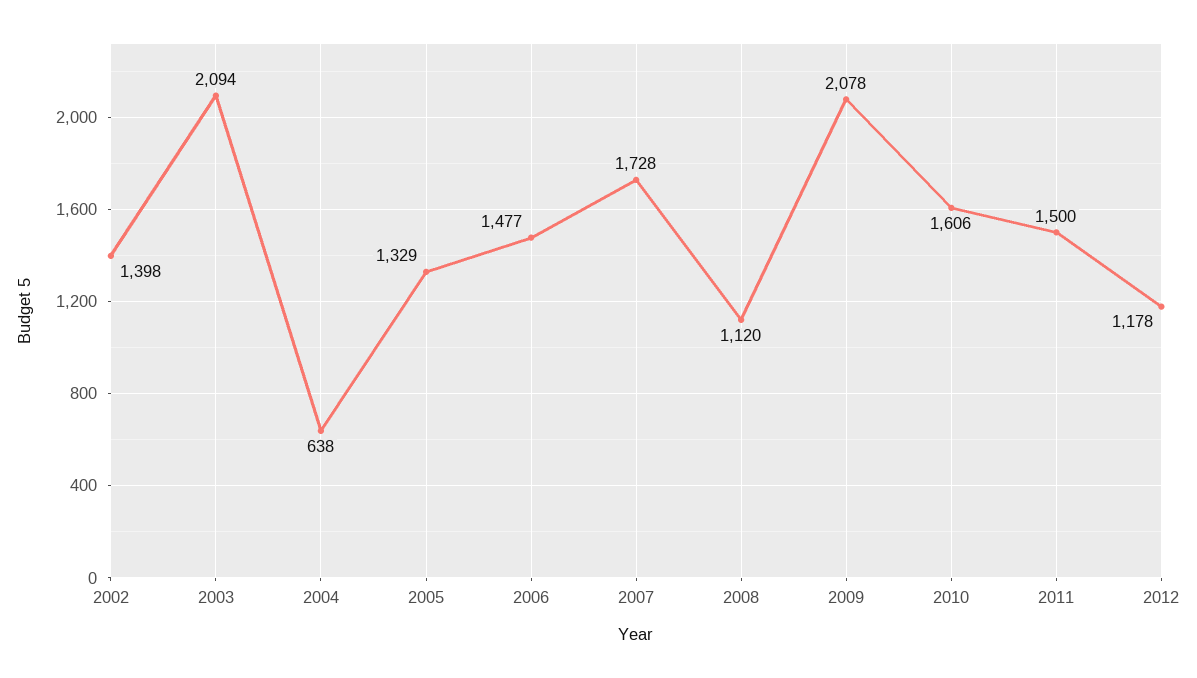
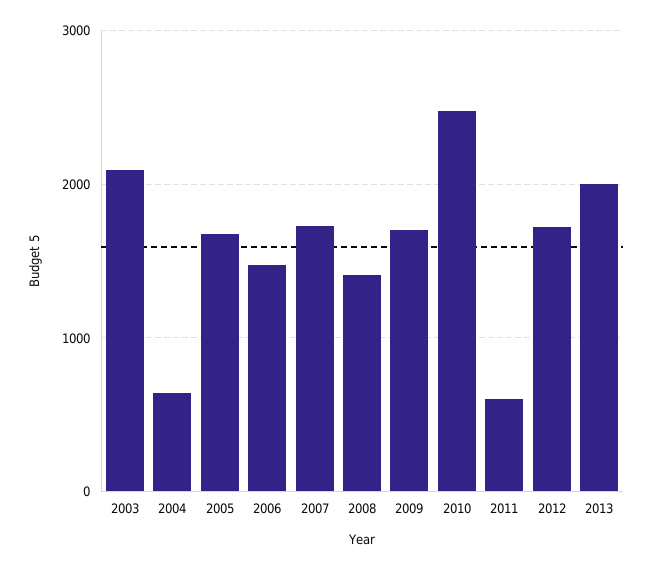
2002: 1398 -> none
2005: 1329 -> 1700
2008: 1120 -> 1400
2009: 2078 -> 1700
2010: 1606 -> 2500
2011: 1500 -> 600
2012: 1178 -> 1700
2013: none -> 2000

